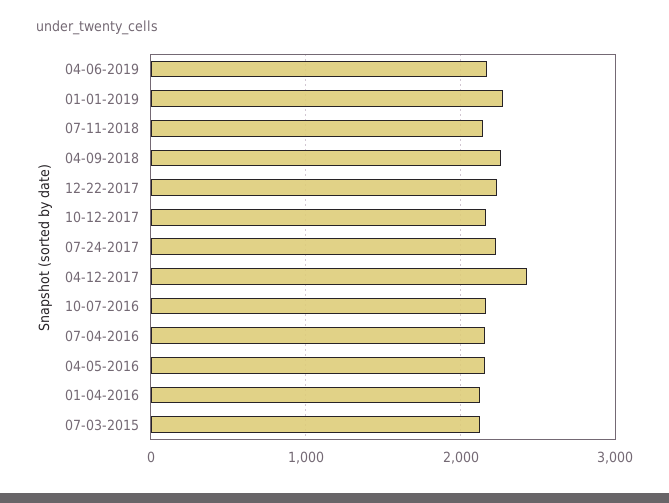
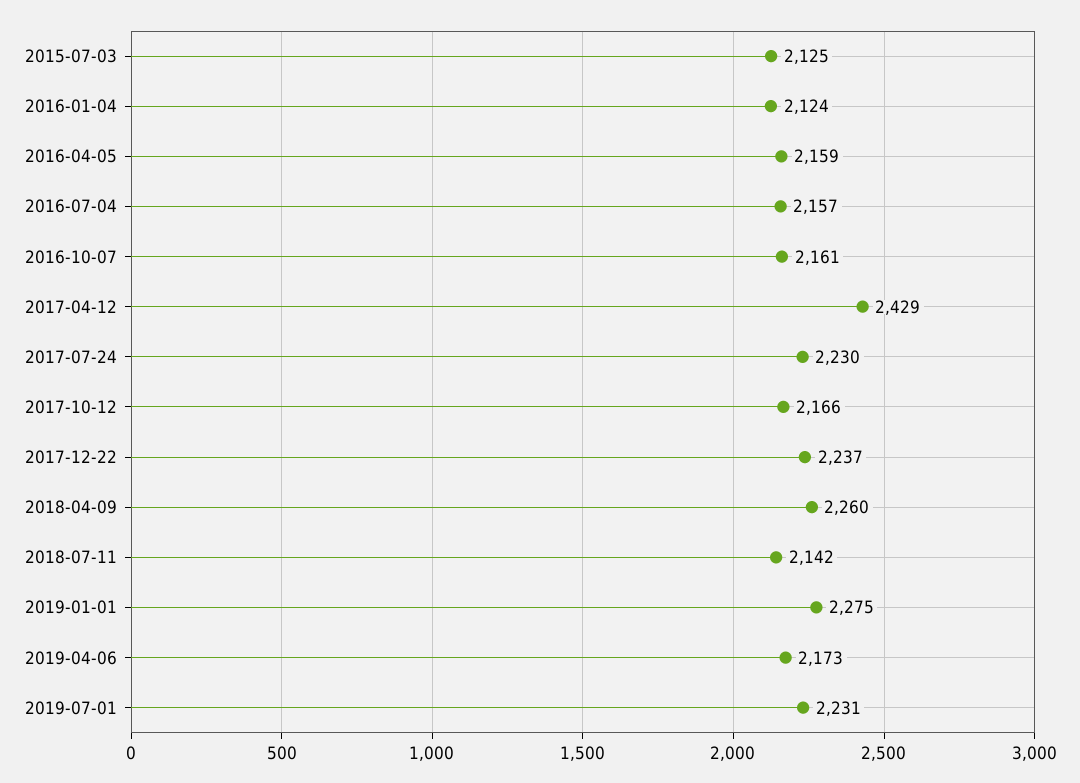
2019-07-01: none -> 2231

